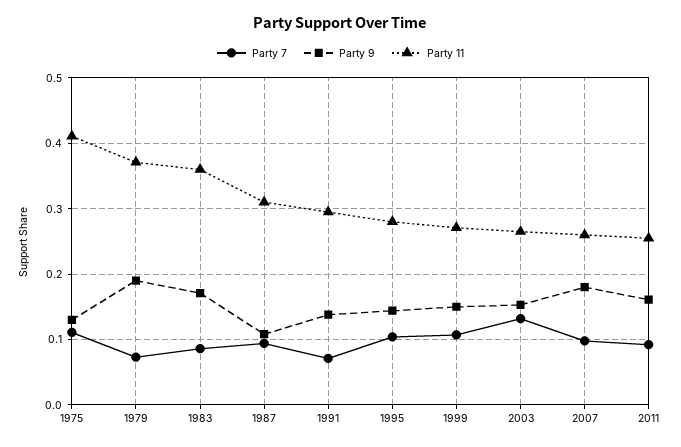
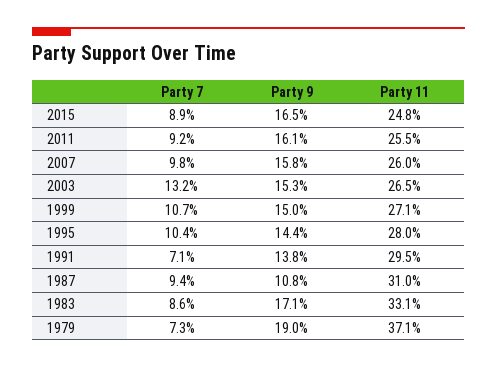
Party 7, 1975: 0.11 -> none
Party 9, 1975: 0.13 -> none
Party 11, 1975: 0.41 -> none
Party 11, 1983: 0.36 -> 0.331
Party 9, 2007: 0.18 -> 0.158
Party 7, 2015: none -> 0.089
Party 9, 2015: none -> 0.165
Party 11, 2015: none -> 0.248

